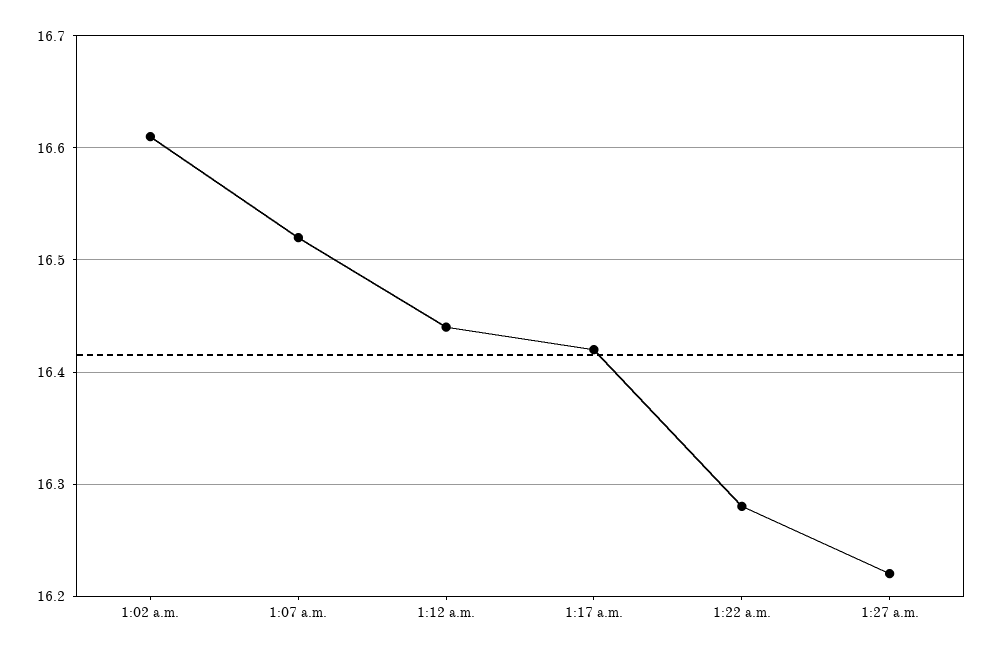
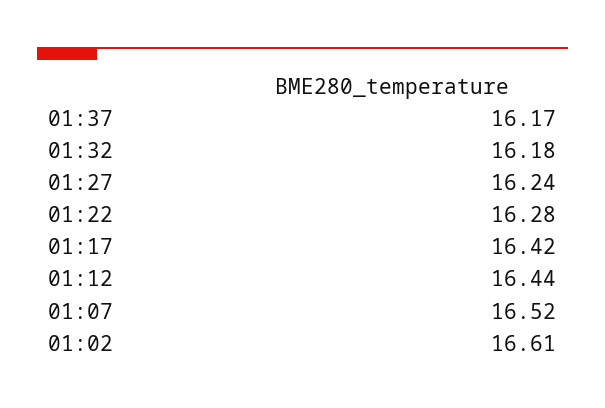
1:27 a.m.: 16.22 -> 16.24
01:37: none -> 16.17
01:32: none -> 16.18

